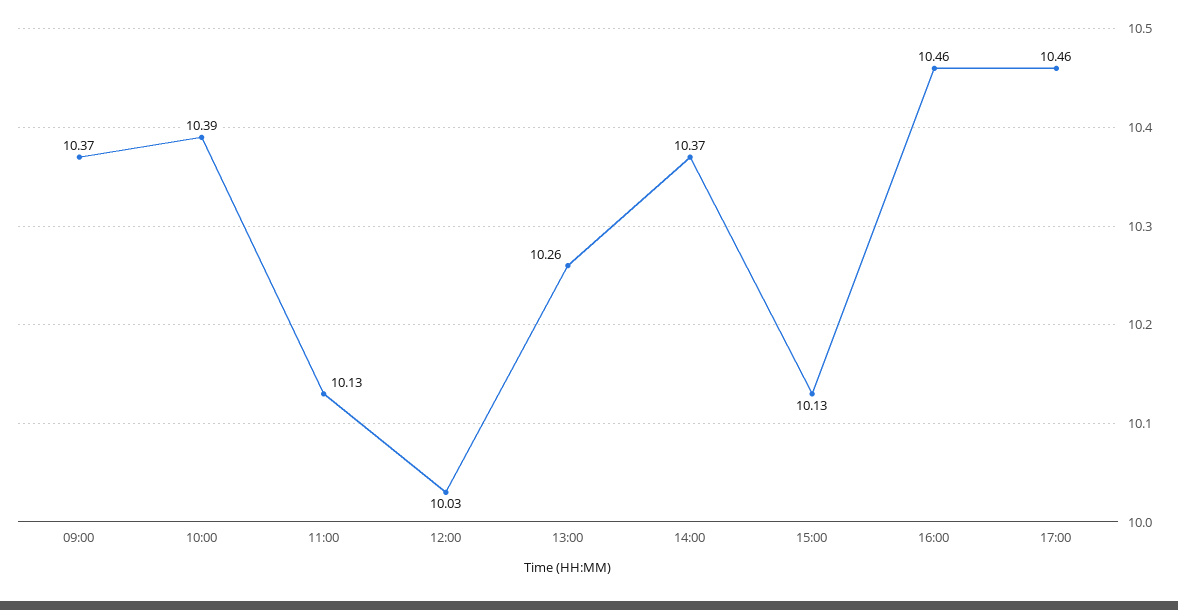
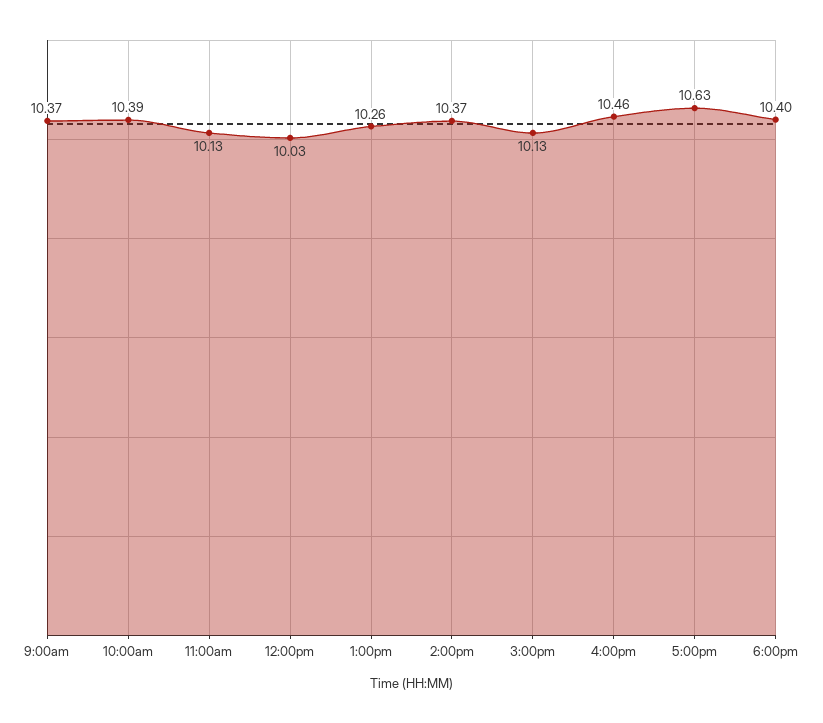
17:00: 10.46 -> 10.63
6:00pm: none -> 10.4

